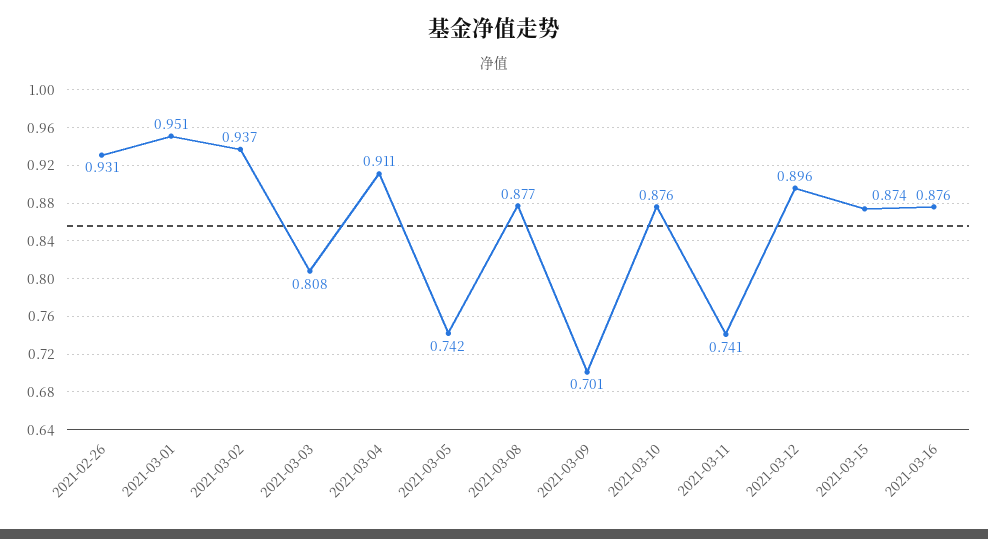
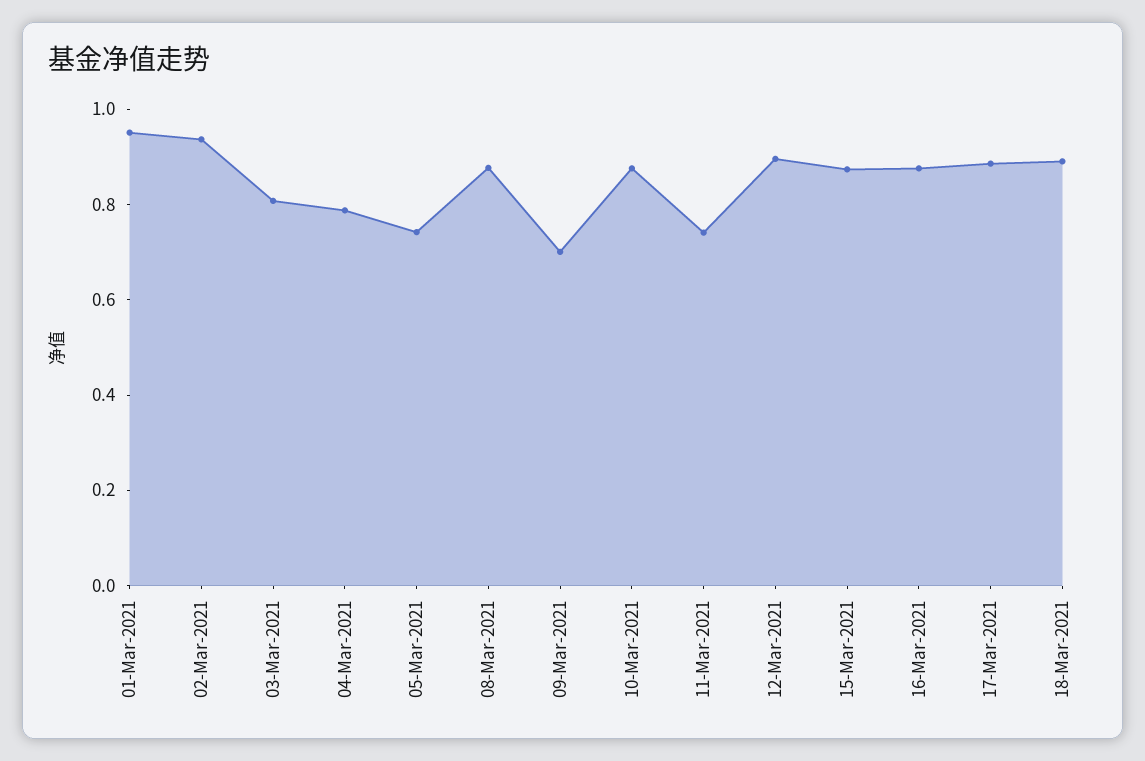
2021-02-26: 0.931 -> none
2021-03-04: 0.911 -> 0.8
17-Mar-2021: none -> 0.9
18-Mar-2021: none -> 0.9

